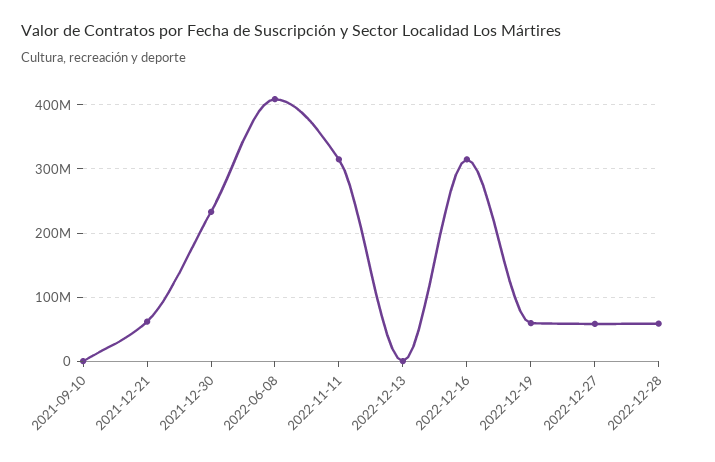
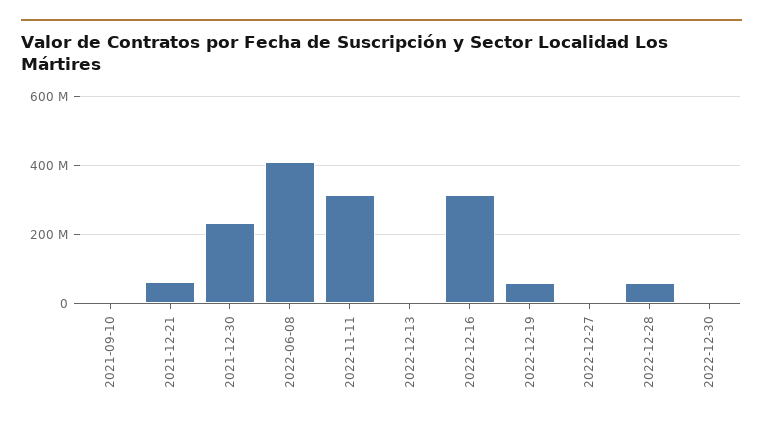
2022-12-27: 60000000 -> 0
2022-12-30: none -> 0

